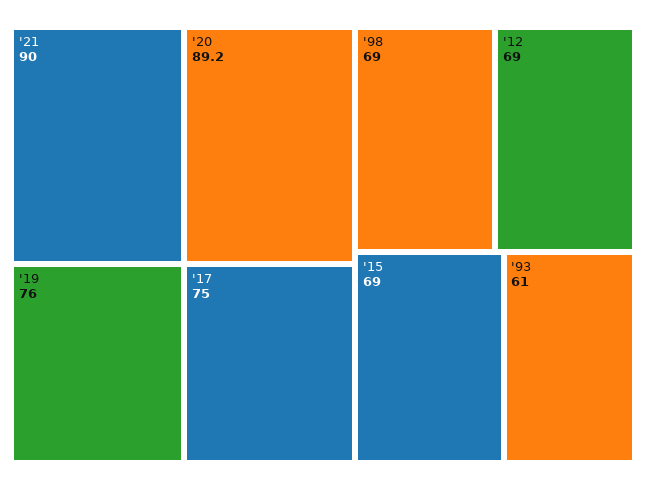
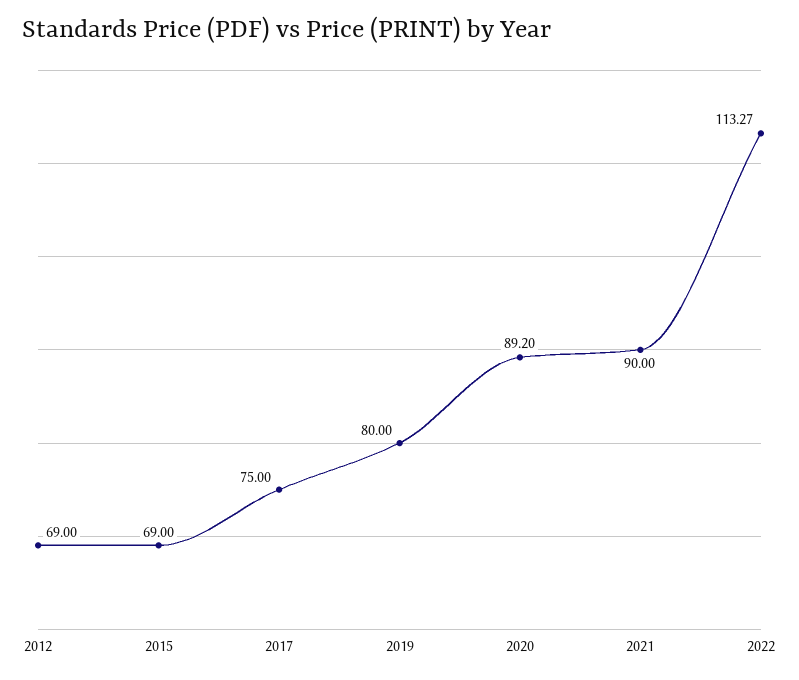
'19: 76 -> 80
'98: 69 -> none
'93: 61 -> none
2022: none -> 113.27

